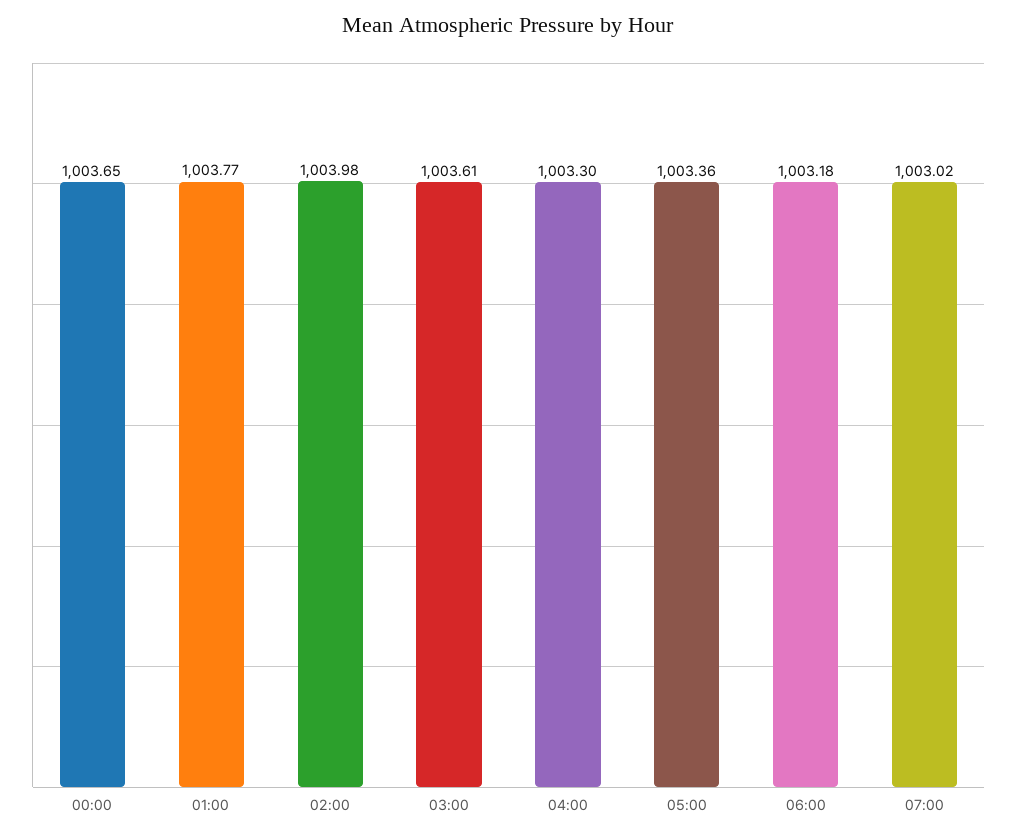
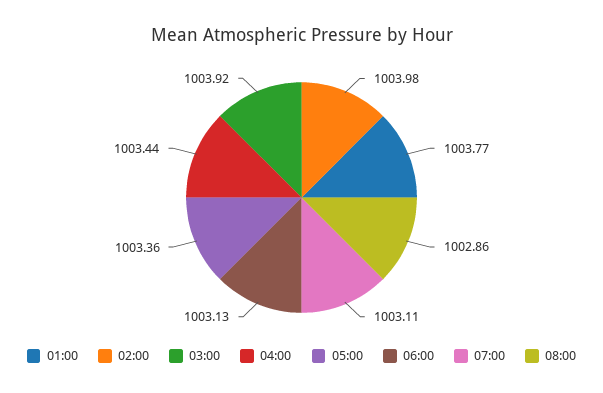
00:00: 1003.65 -> none
03:00: 1003.61 -> 1003.92
04:00: 1003.3 -> 1003.44
06:00: 1003.18 -> 1003.13
07:00: 1003.02 -> 1003.11
08:00: none -> 1002.86

